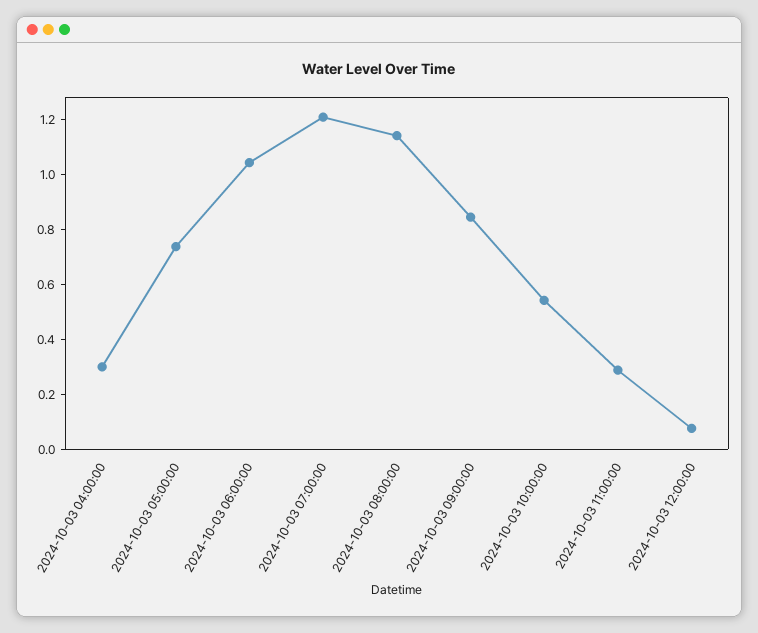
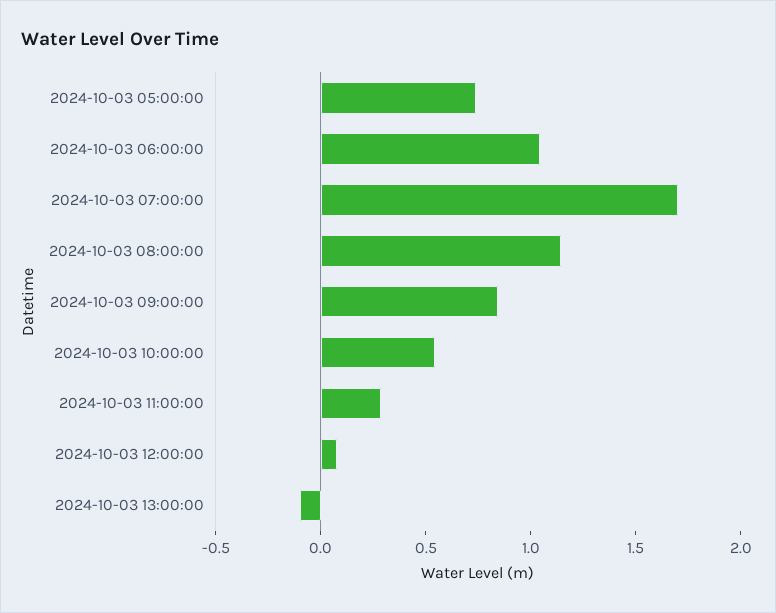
2024-10-03 04:00:00: 0.3 -> none
2024-10-03 07:00:00: 1.2 -> 1.7
2024-10-03 13:00:00: none -> -0.1

